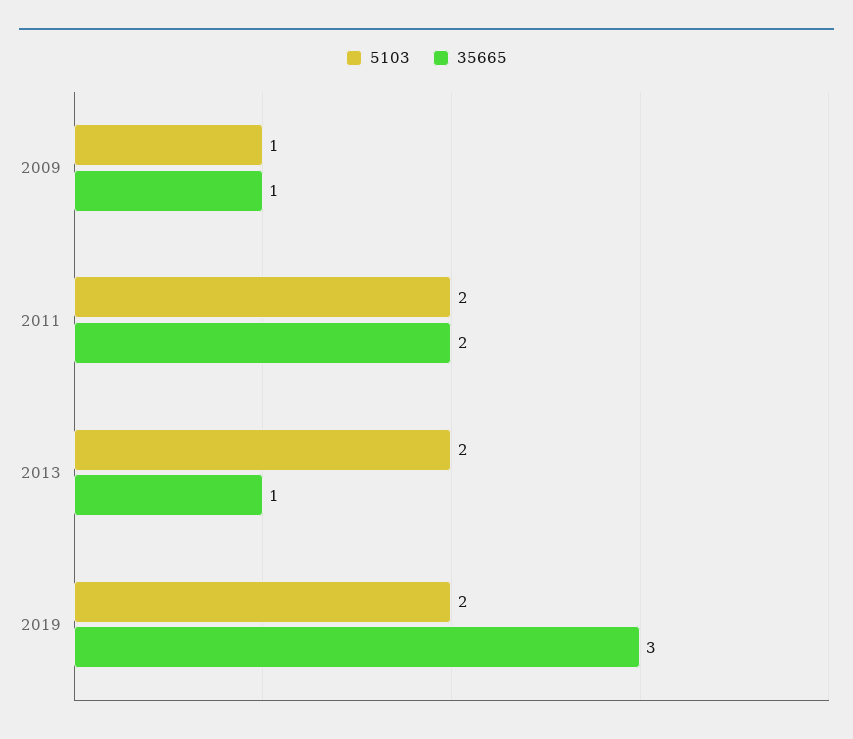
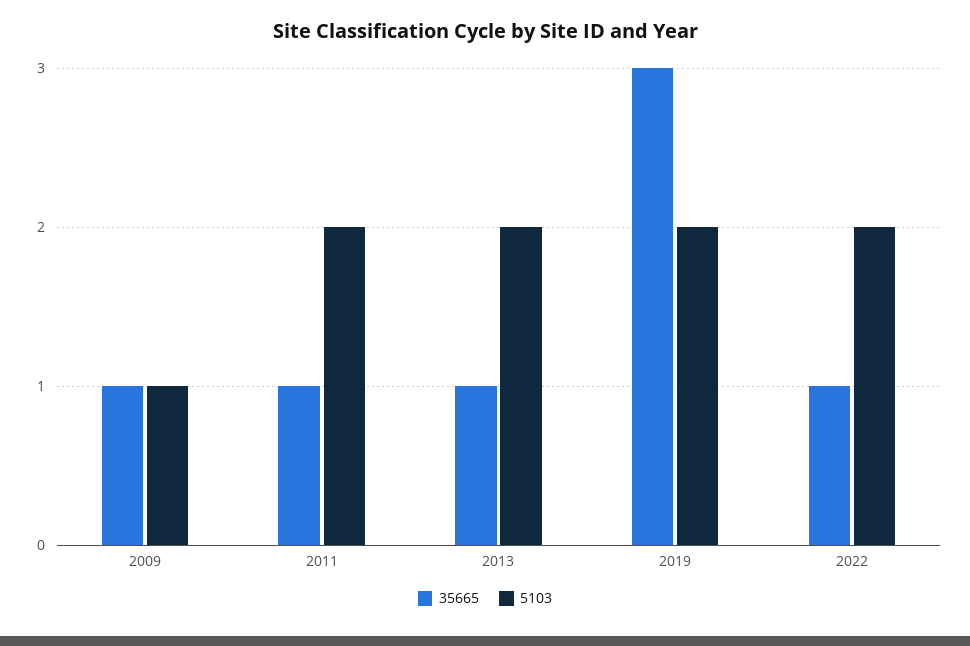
35665, 2011: 2 -> 1
35665, 2022: none -> 1
5103, 2022: none -> 2

